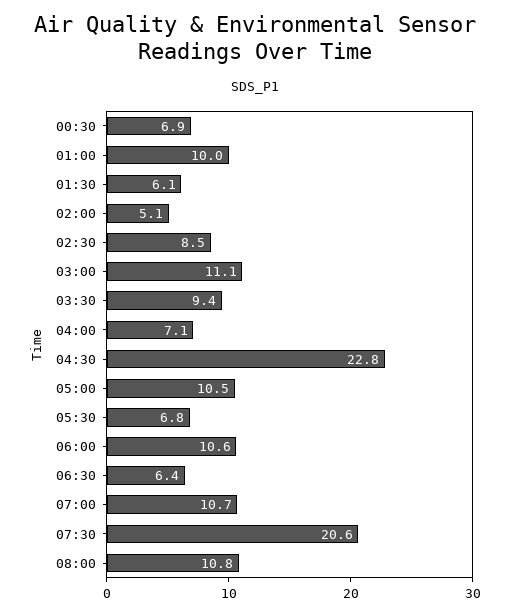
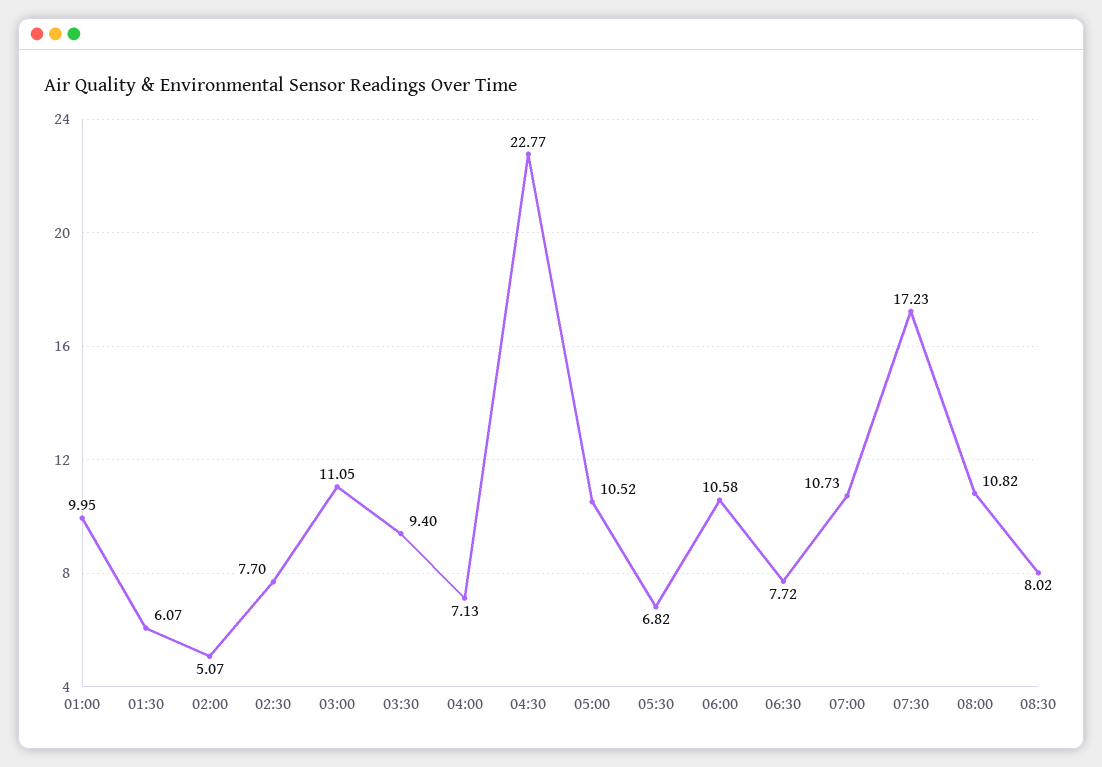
00:30: 6.9 -> none
02:30: 8.5 -> 7.7
06:30: 6.4 -> 7.72
07:30: 20.6 -> 17.23
08:30: none -> 8.02

